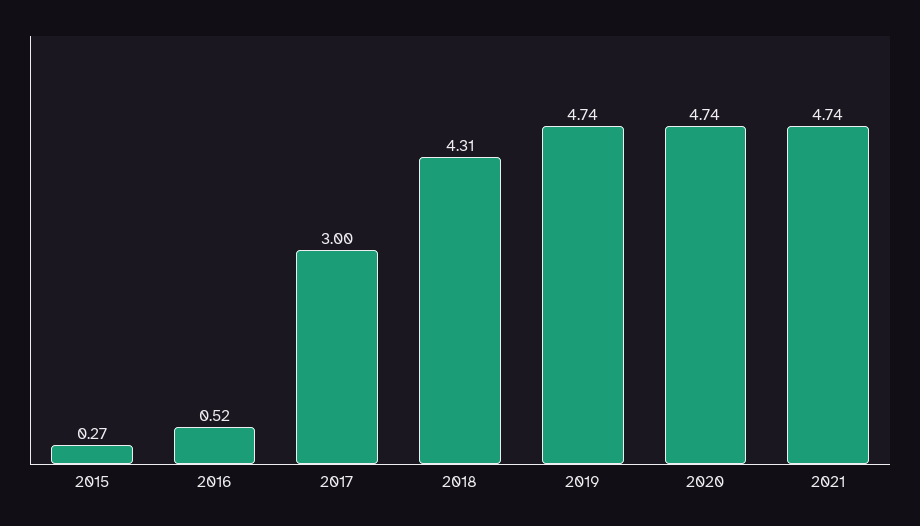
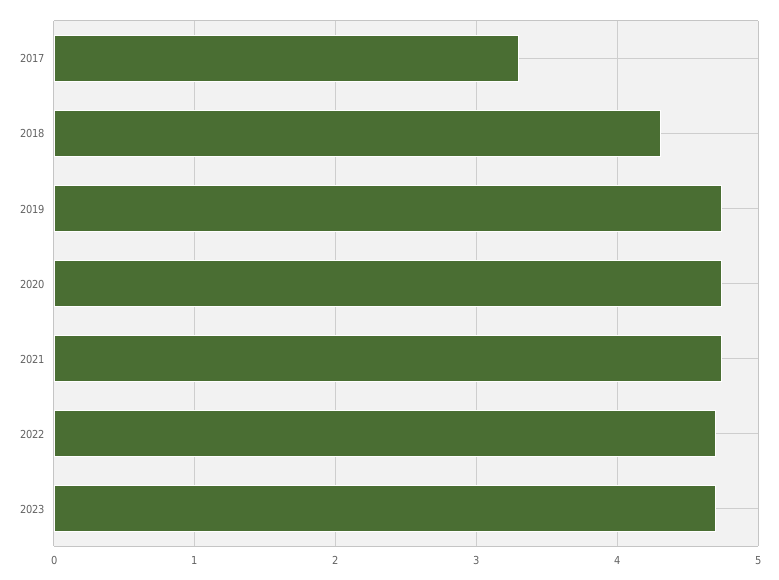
2015: 0.27 -> none
2016: 0.52 -> none
2017: 3 -> 3.3
2022: none -> 4.7
2023: none -> 4.7

